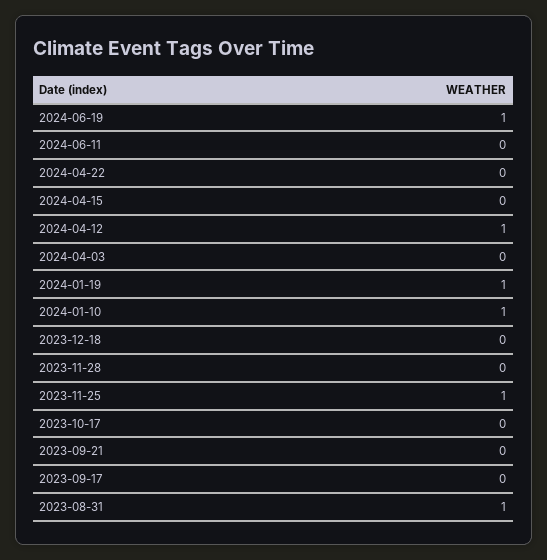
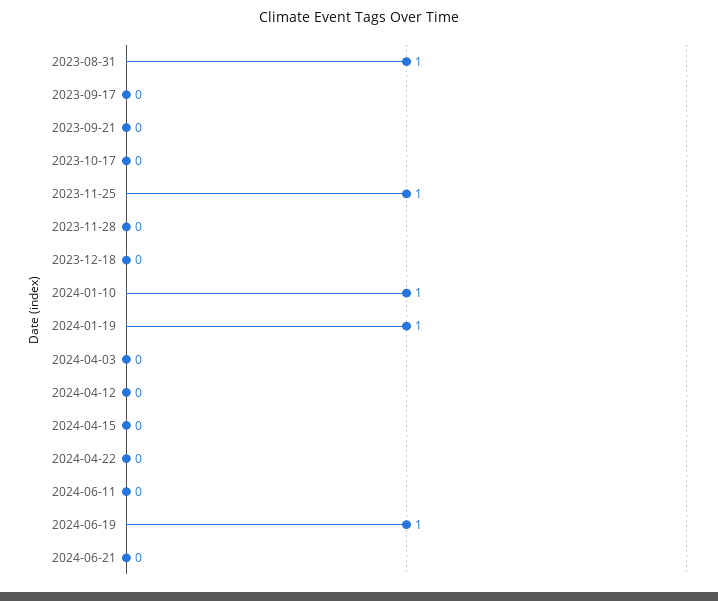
2024-04-12: 1 -> 0
2024-06-21: none -> 0

